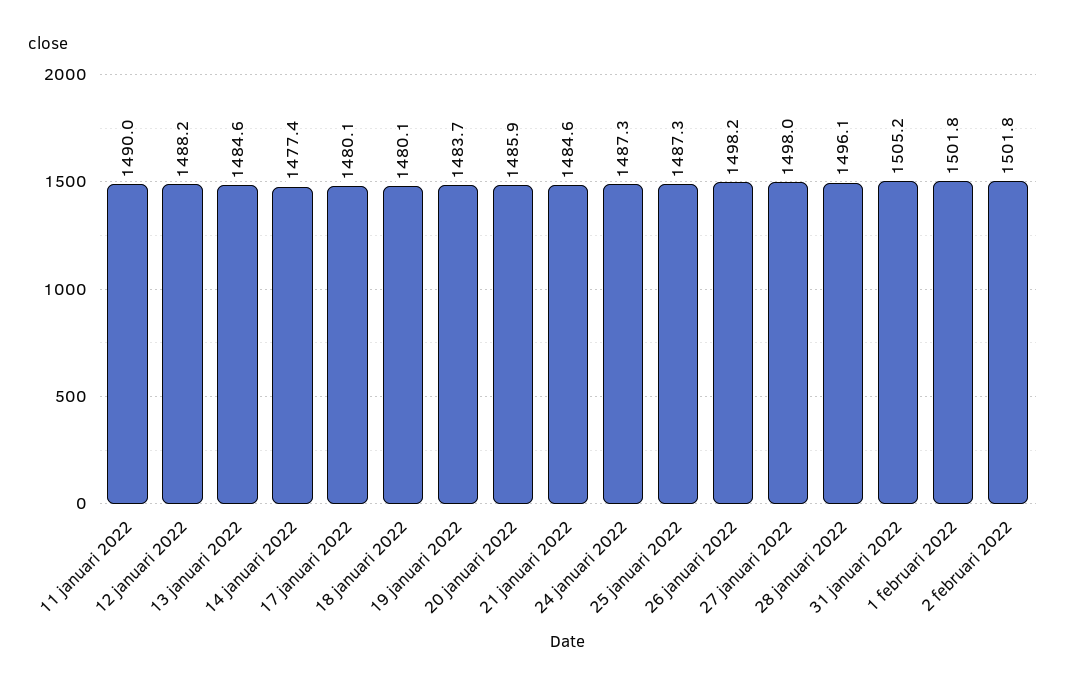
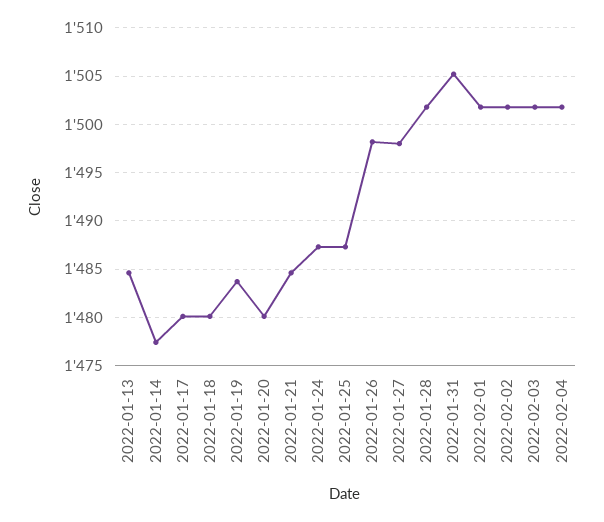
11 januari 2022: 1490 -> none
12 januari 2022: 1488.2 -> none
20 januari 2022: 1485.9 -> 1480
28 januari 2022: 1496.1 -> 1502
2022-02-03: none -> 1502
2022-02-04: none -> 1502

